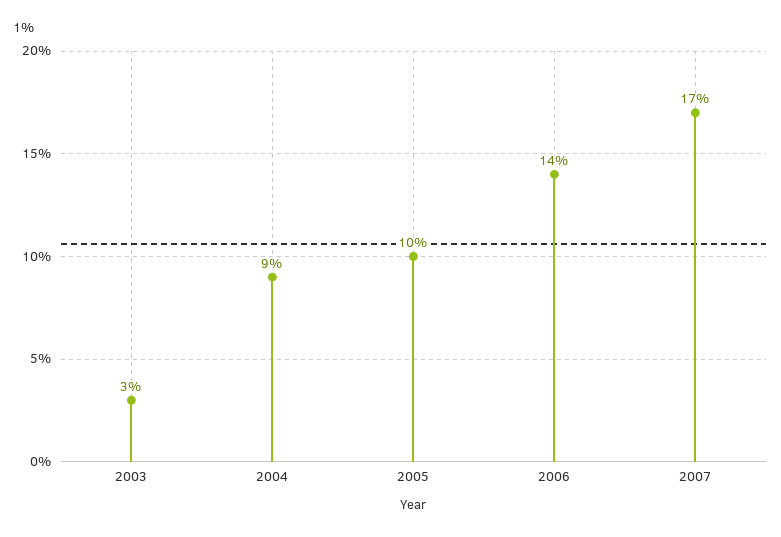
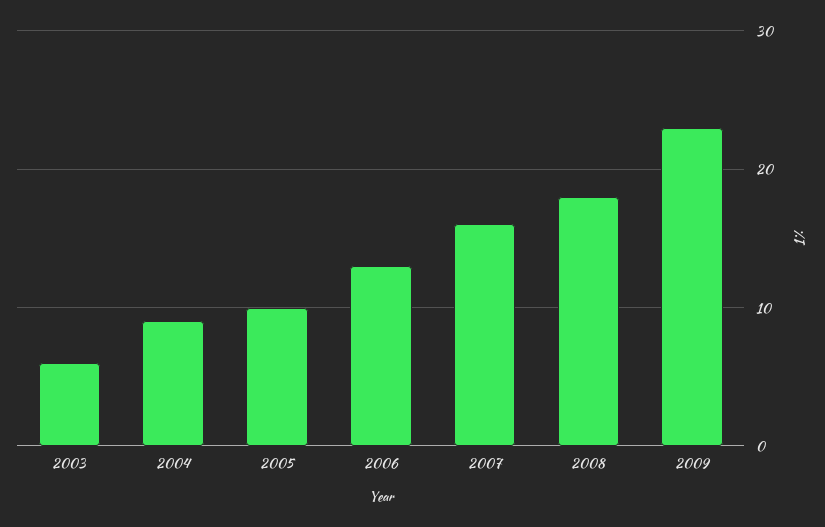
2003: 3 -> 6
2006: 14 -> 13
2007: 17 -> 16
2008: none -> 18
2009: none -> 23

